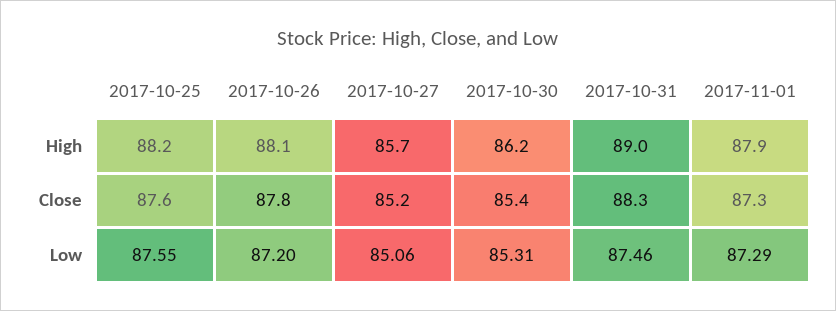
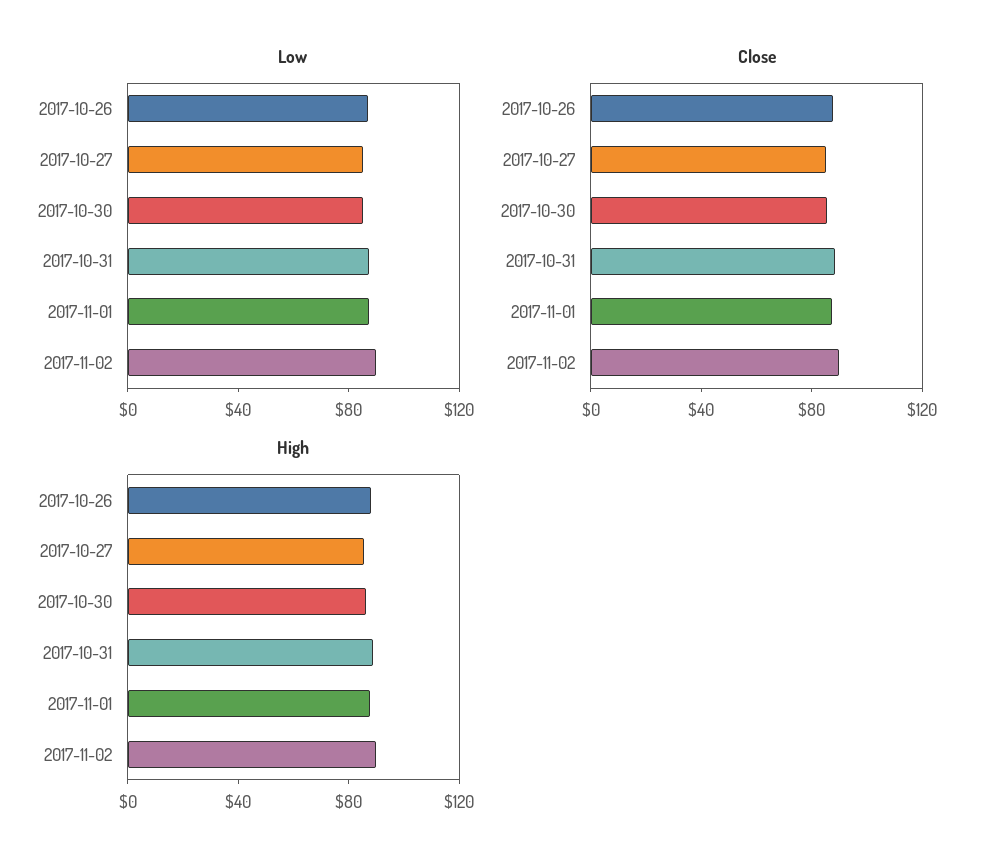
High, 2017-10-25: 88.2 -> none
Close, 2017-10-25: 87.6 -> none
Low, 2017-10-25: 87.55 -> none
Low, 2017-11-02: none -> 90
Close, 2017-11-02: none -> 90
High, 2017-11-02: none -> 90

